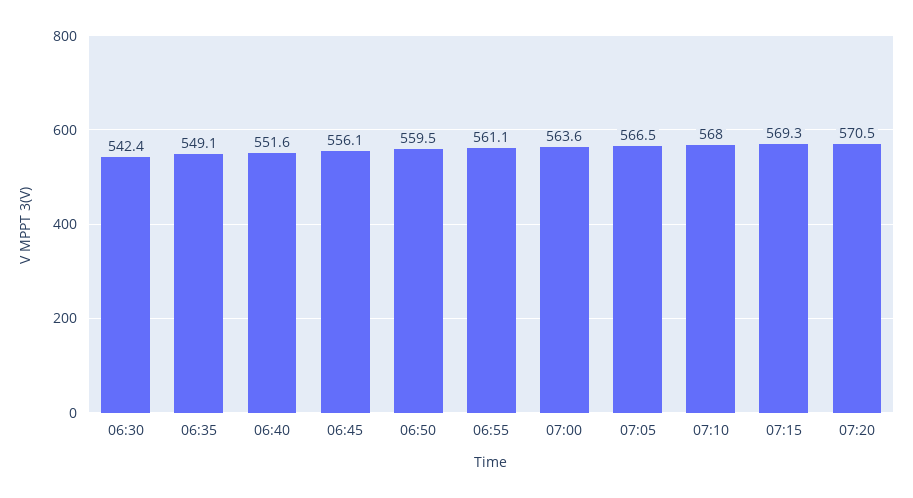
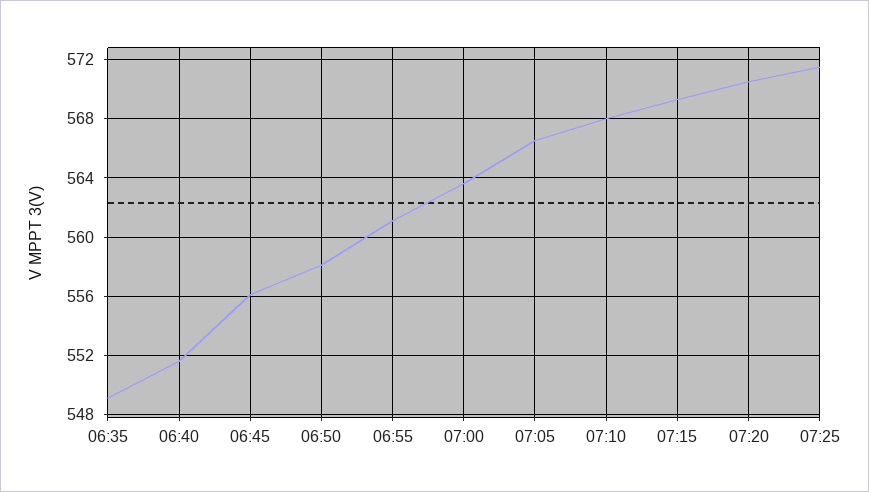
06:30: 542.4 -> none
06:50: 559.5 -> 558
07:25: none -> 571.5

